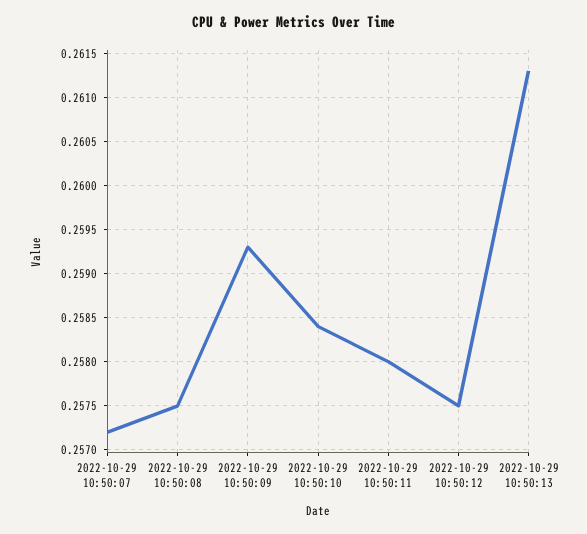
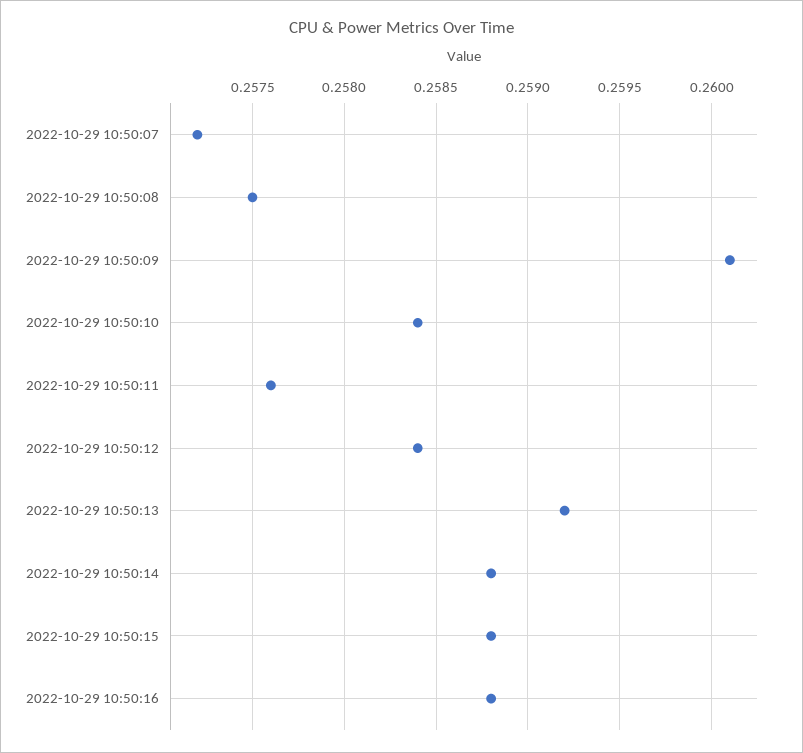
2022-10-29 10:50:09: 0.2593 -> 0.2601
2022-10-29 10:50:11: 0.258 -> 0.2576
2022-10-29 10:50:12: 0.2575 -> 0.2584
2022-10-29 10:50:13: 0.2613 -> 0.2592
2022-10-29 10:50:14: none -> 0.2588
2022-10-29 10:50:15: none -> 0.2588
2022-10-29 10:50:16: none -> 0.2588

